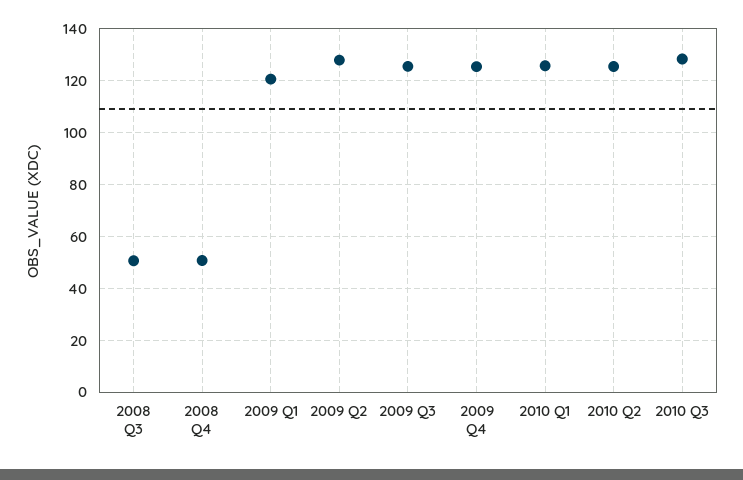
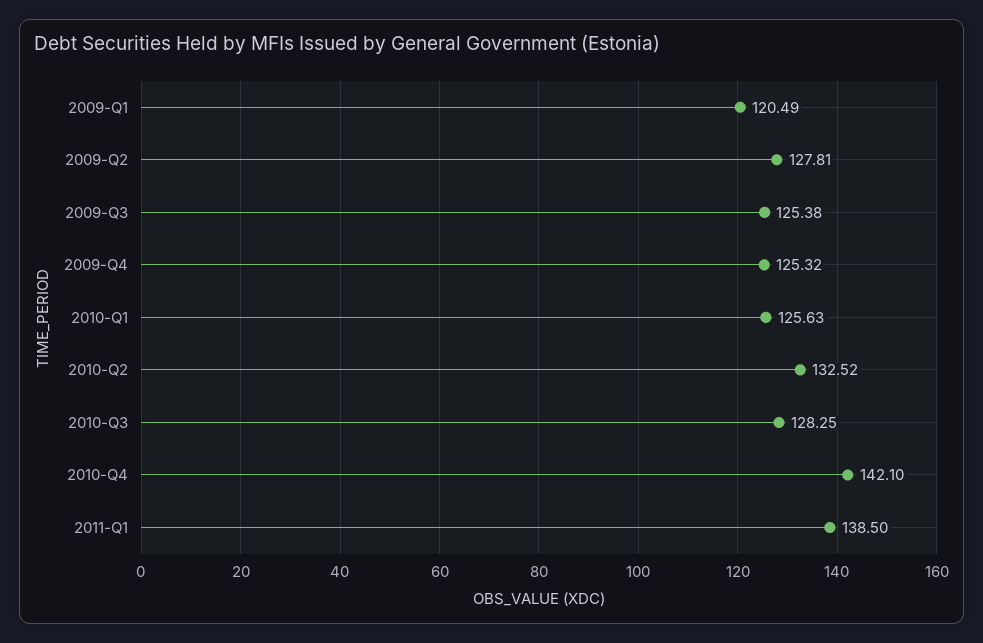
2008 Q3: 50 -> none
2008 Q4: 50 -> none
2010 Q2: 125 -> 132.52
2010-Q4: none -> 142.1
2011-Q1: none -> 138.5

